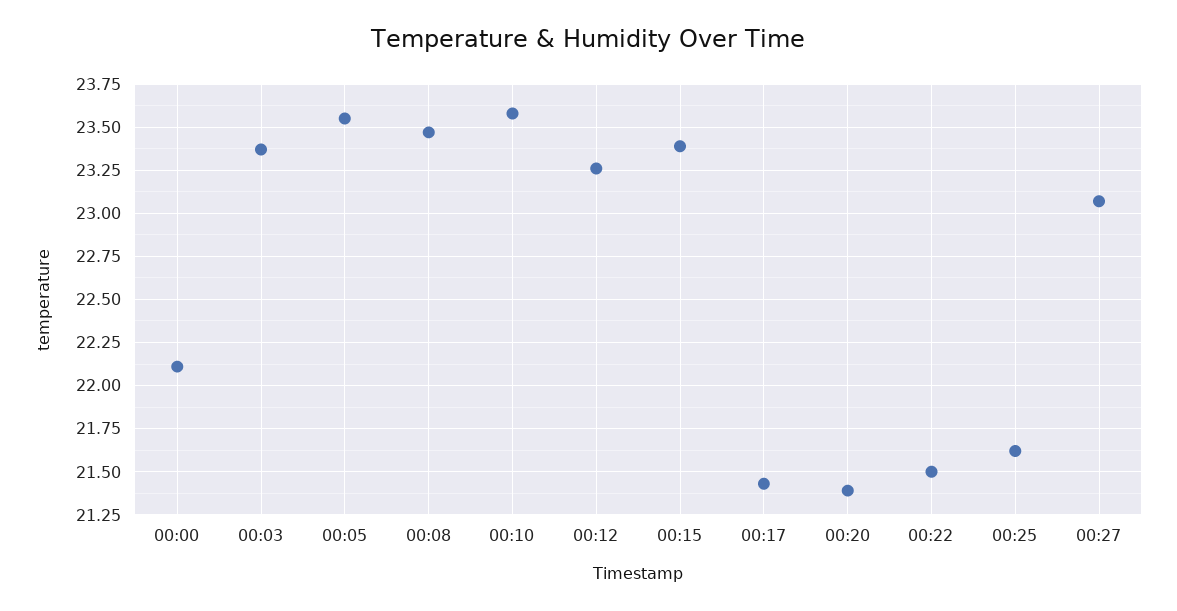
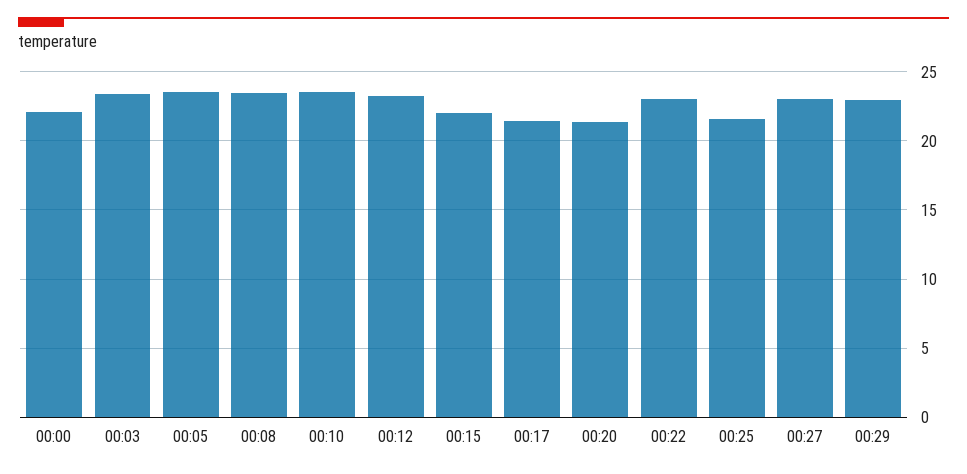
00:15: 23.4 -> 22
00:22: 21.5 -> 23
00:29: none -> 23

